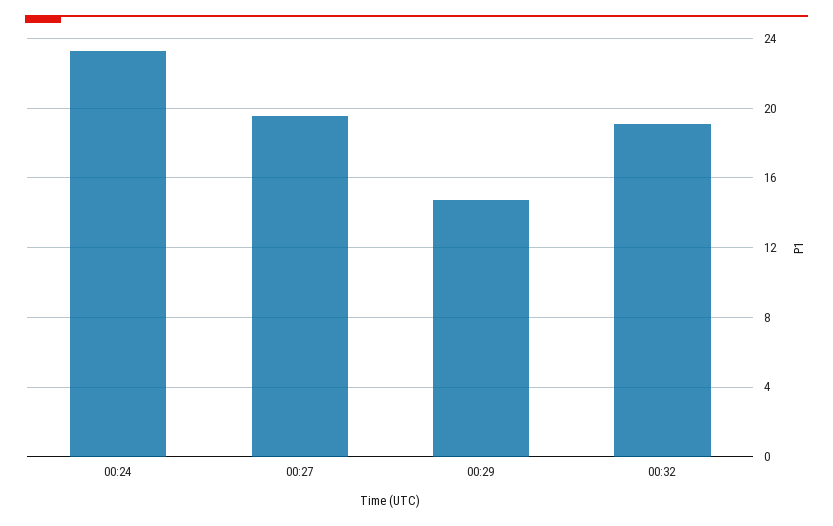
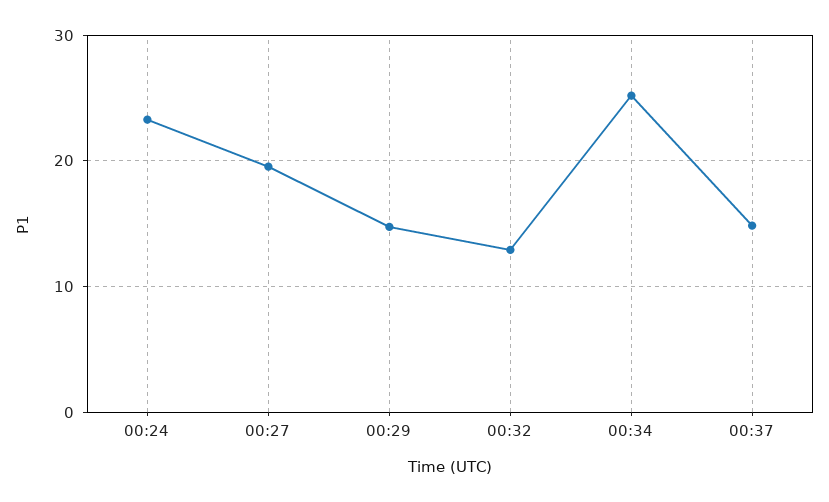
00:32: 19 -> 13
00:34: none -> 25
00:37: none -> 15

